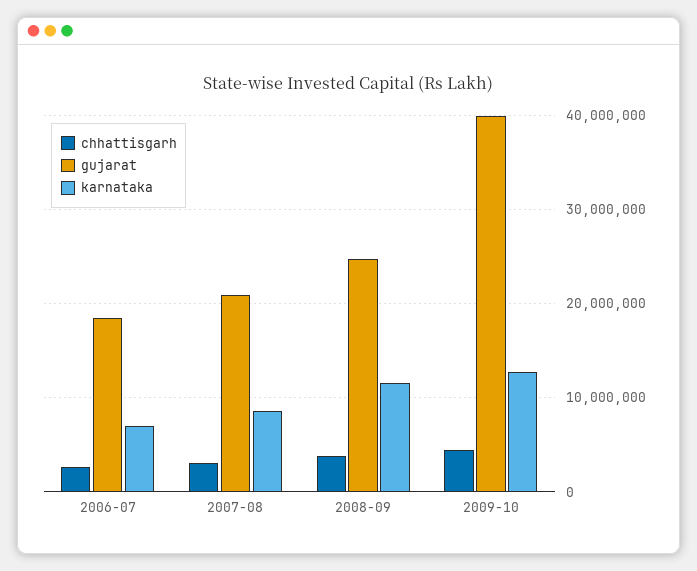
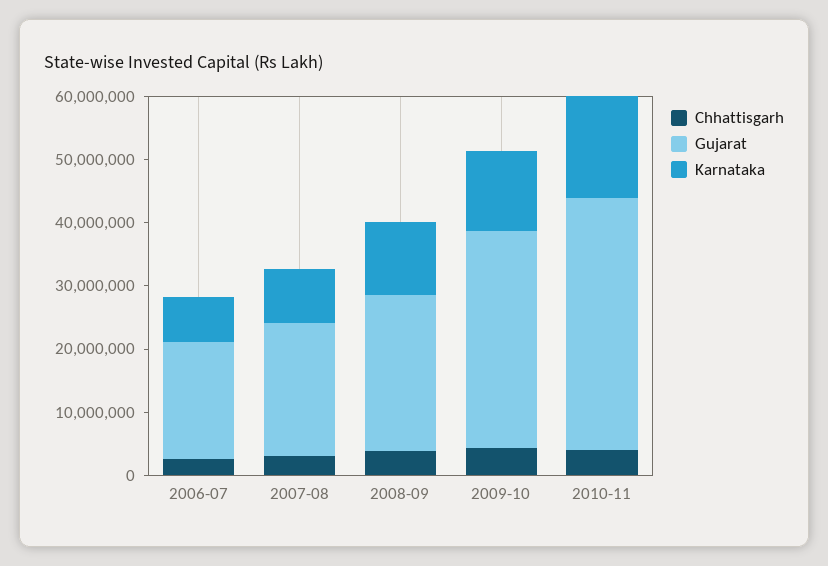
gujarat, 2009-10: 40000000 -> 34000000
chhattisgarh, 2010-11: none -> 4000000
gujarat, 2010-11: none -> 40000000
karnataka, 2010-11: none -> 16000000

